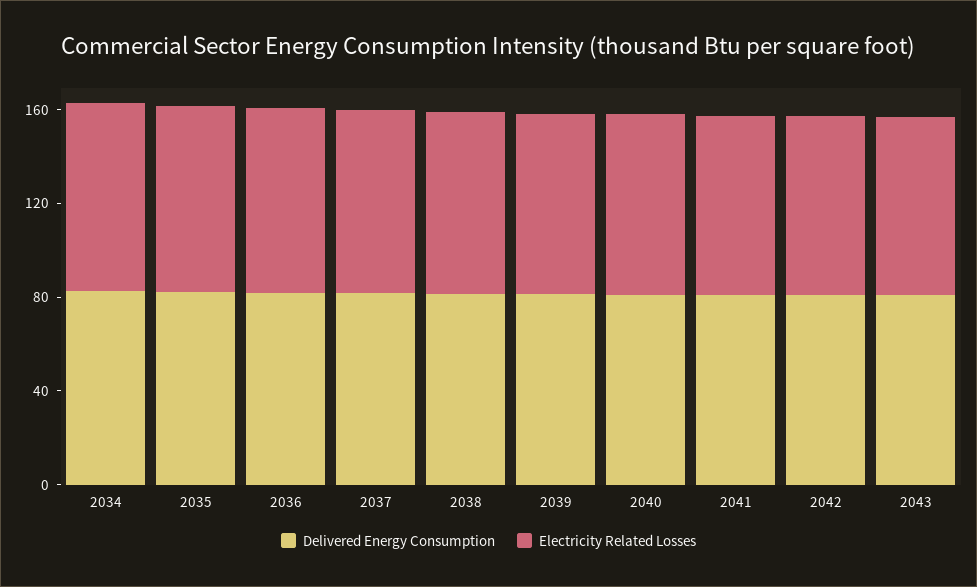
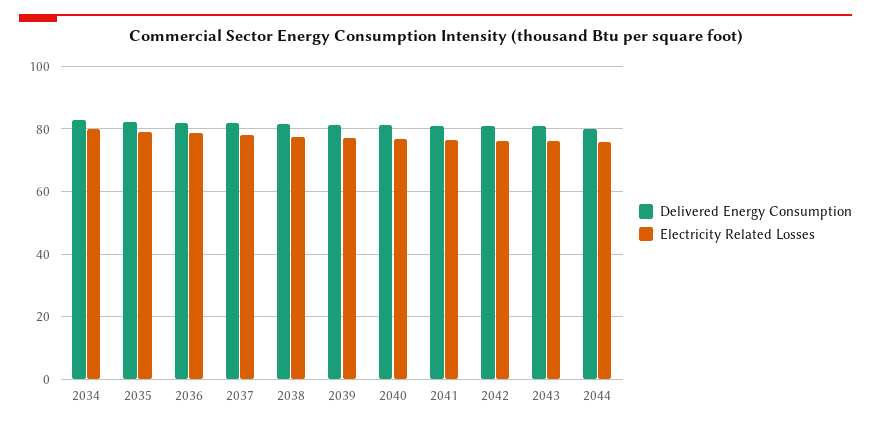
Delivered Energy Consumption, 2044: none -> 80
Electricity Related Losses, 2044: none -> 76

